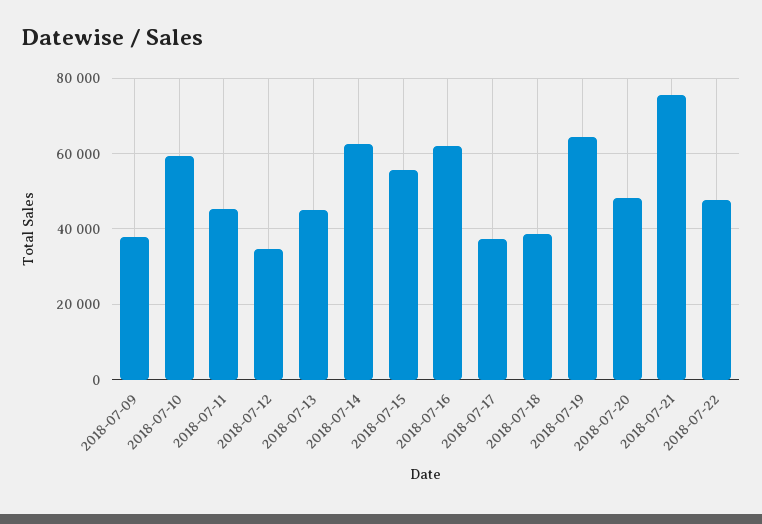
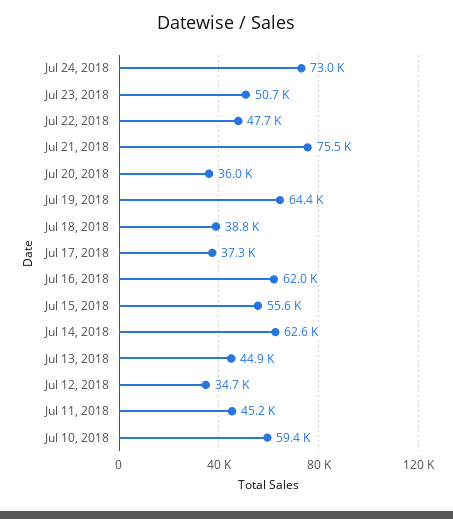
2018-07-09: 38000 -> none
2018-07-20: 48000 -> 36000
Jul 24, 2018: none -> 73000
Jul 23, 2018: none -> 50700

